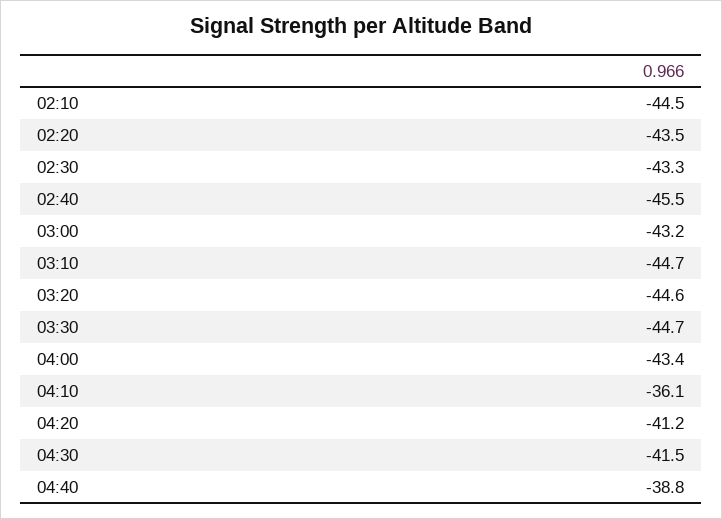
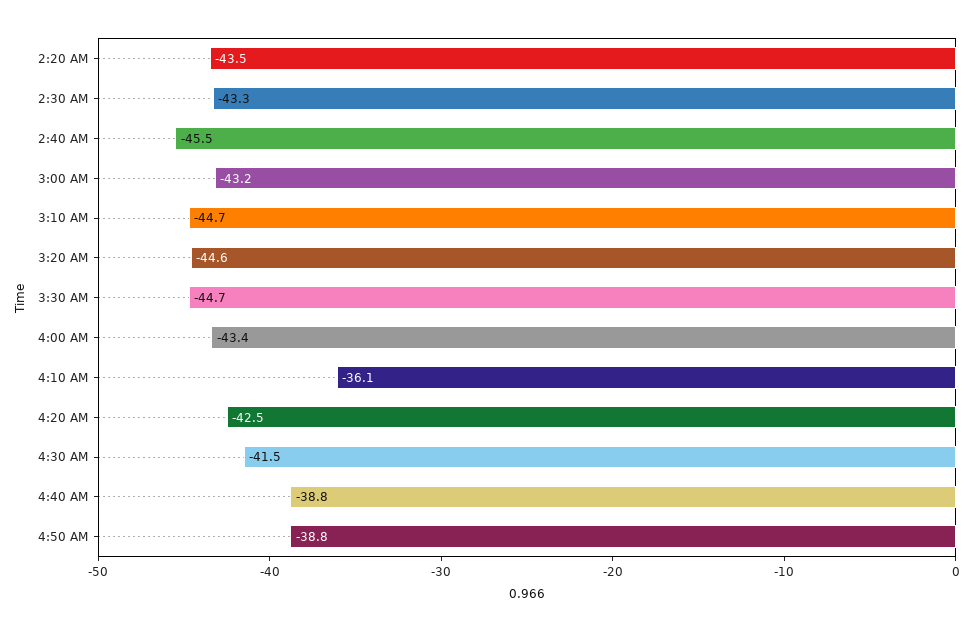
02:10: -44.5 -> none
04:20: -41.2 -> -42.5
4:50 AM: none -> -38.8

